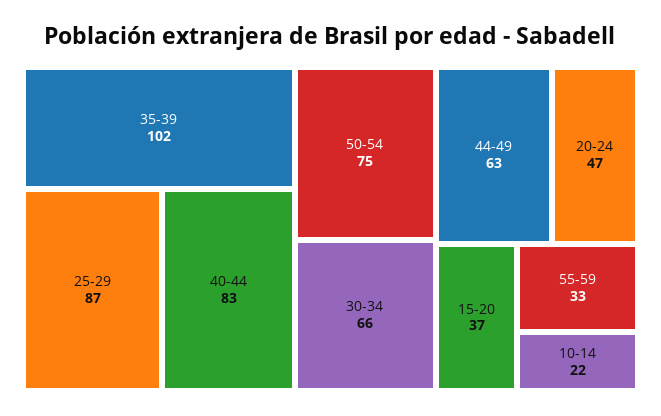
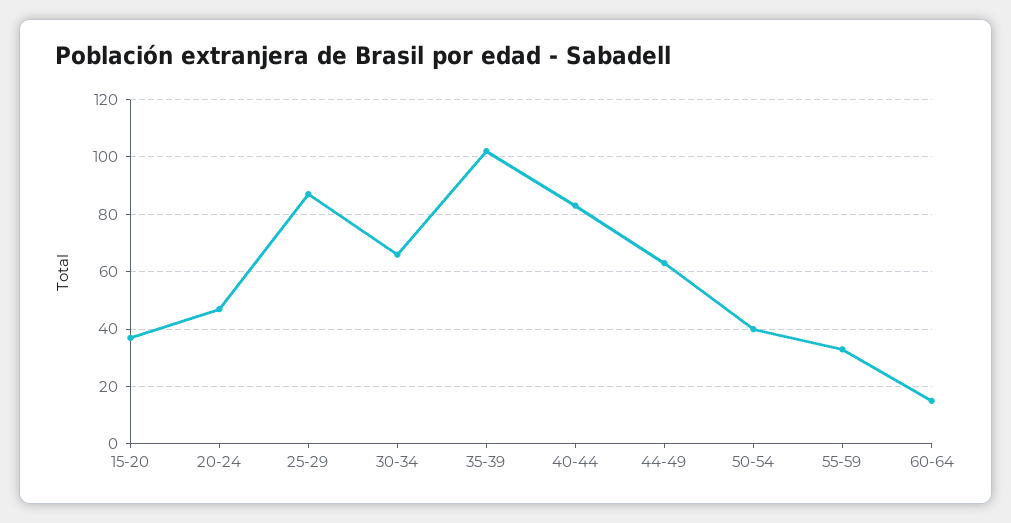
50-54: 75 -> 40
10-14: 22 -> none
60-64: none -> 15

